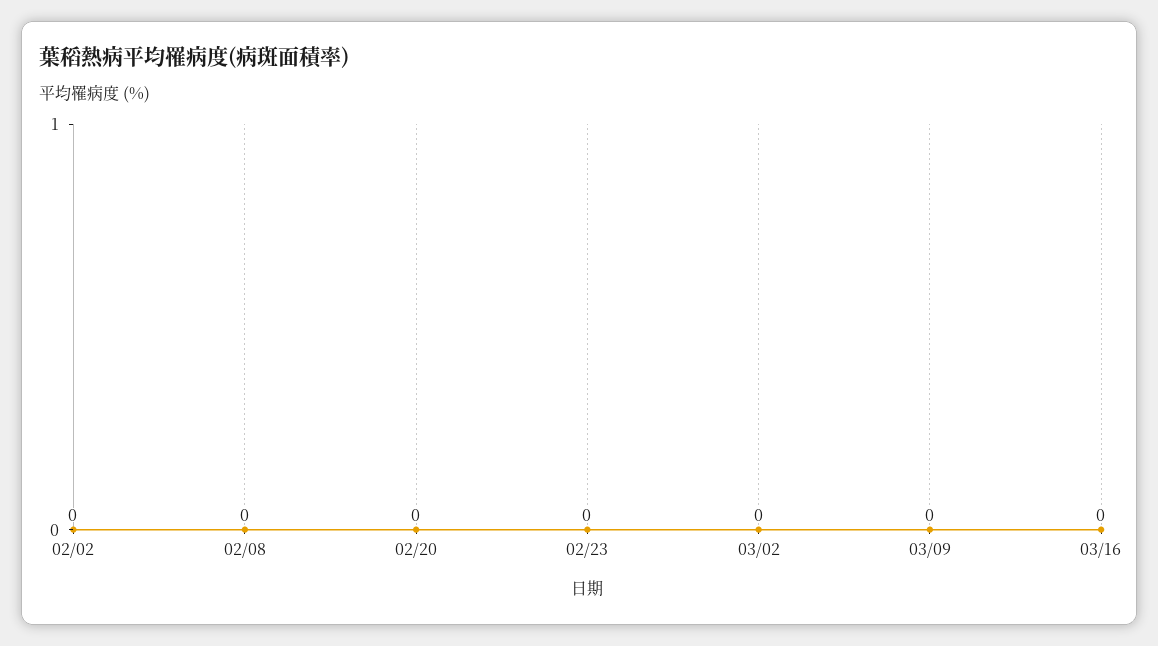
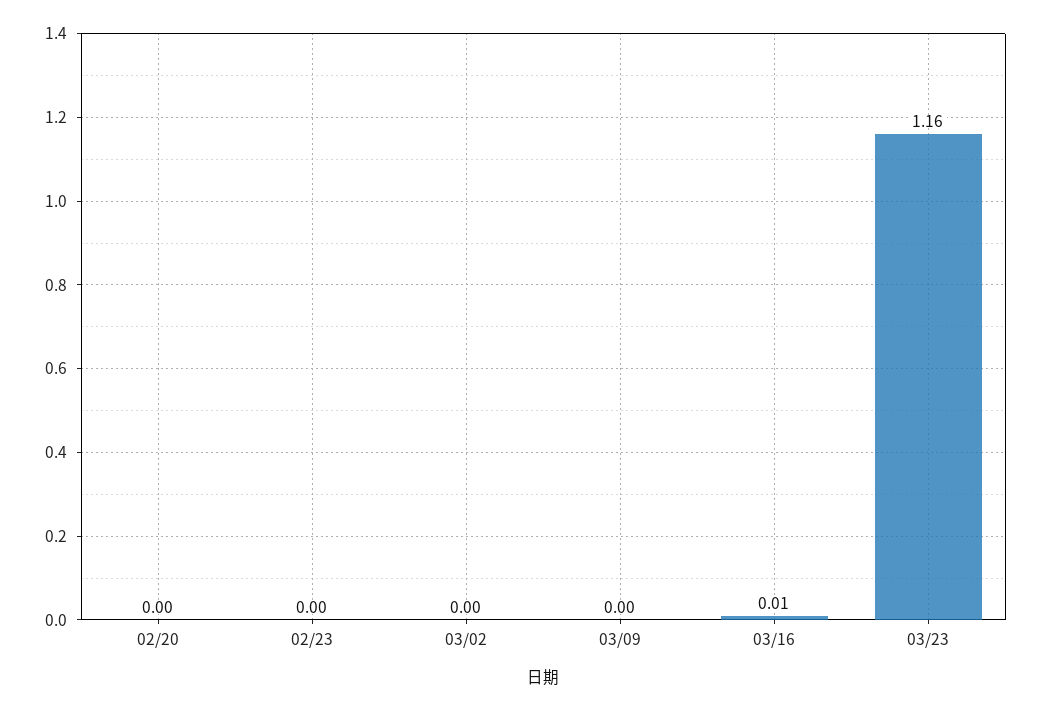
02/02: 0 -> none
02/08: 0 -> none
03/16: 0 -> 0.01
03/23: none -> 1.16

